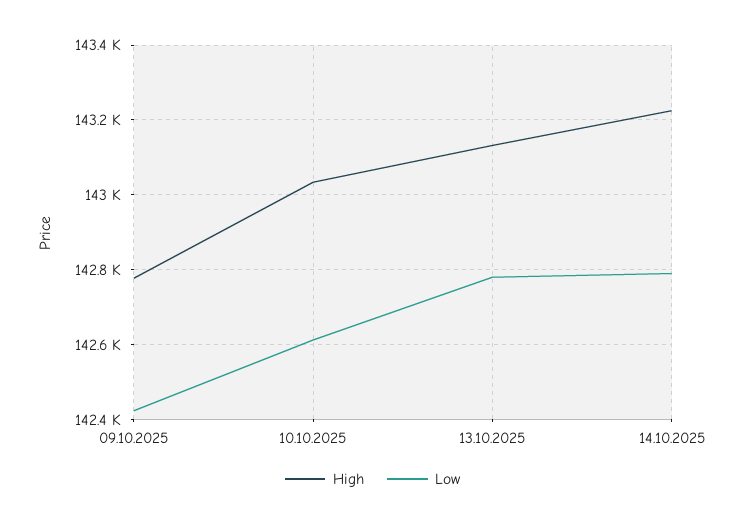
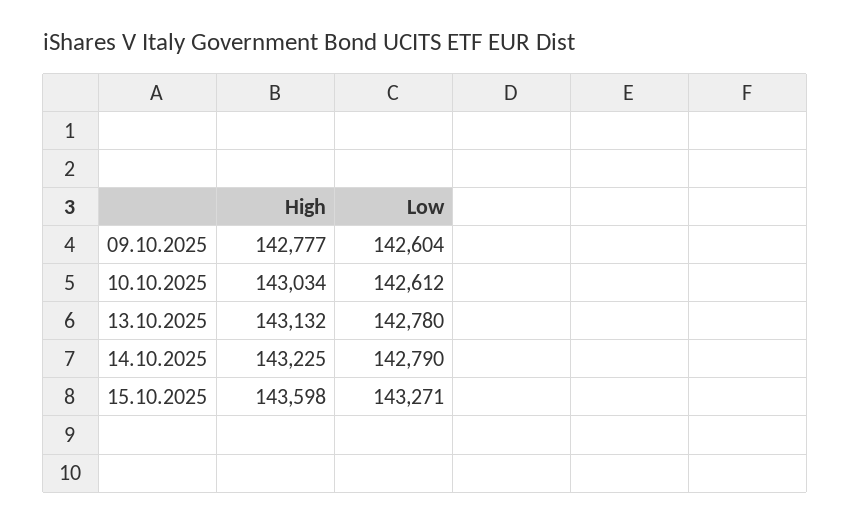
Low, 09.10.2025: 142420 -> 142604
High, 15.10.2025: none -> 143598
Low, 15.10.2025: none -> 143271

